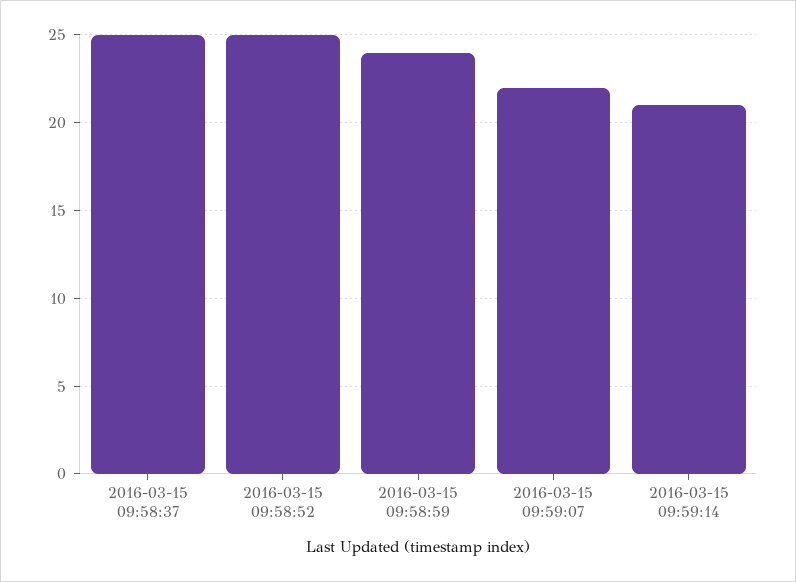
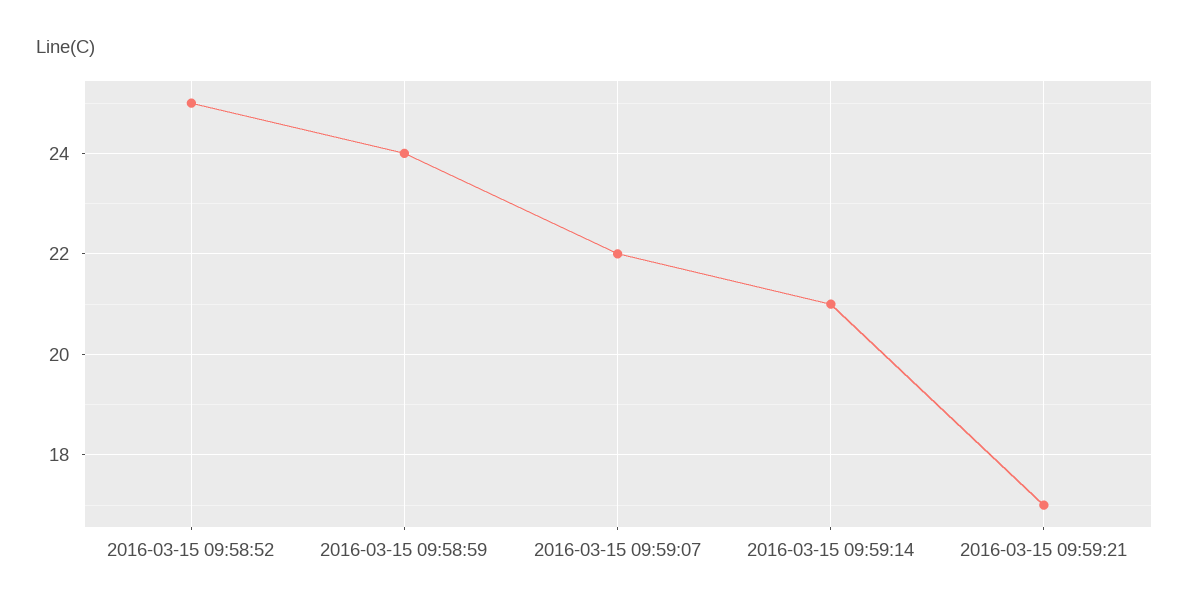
2016-03-15 09:58:37: 25 -> none
2016-03-15 09:59:21: none -> 17

